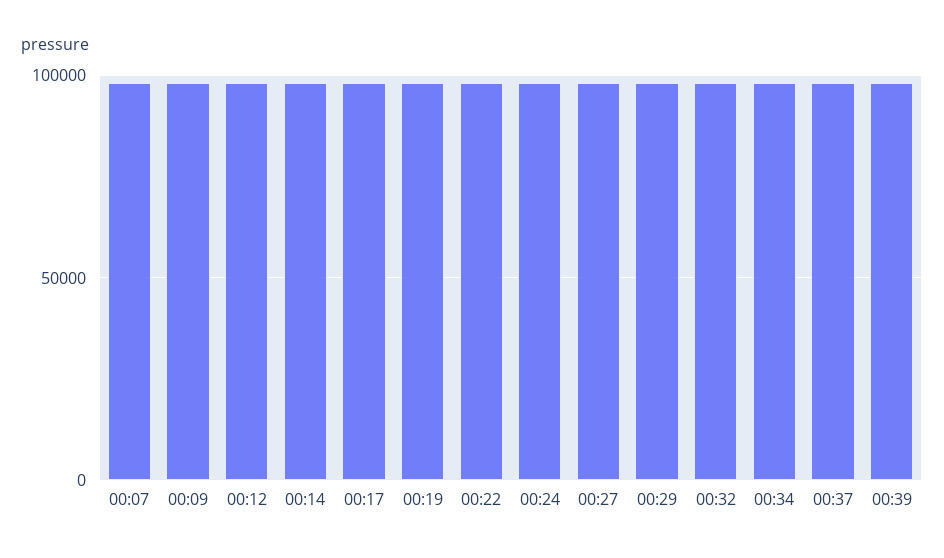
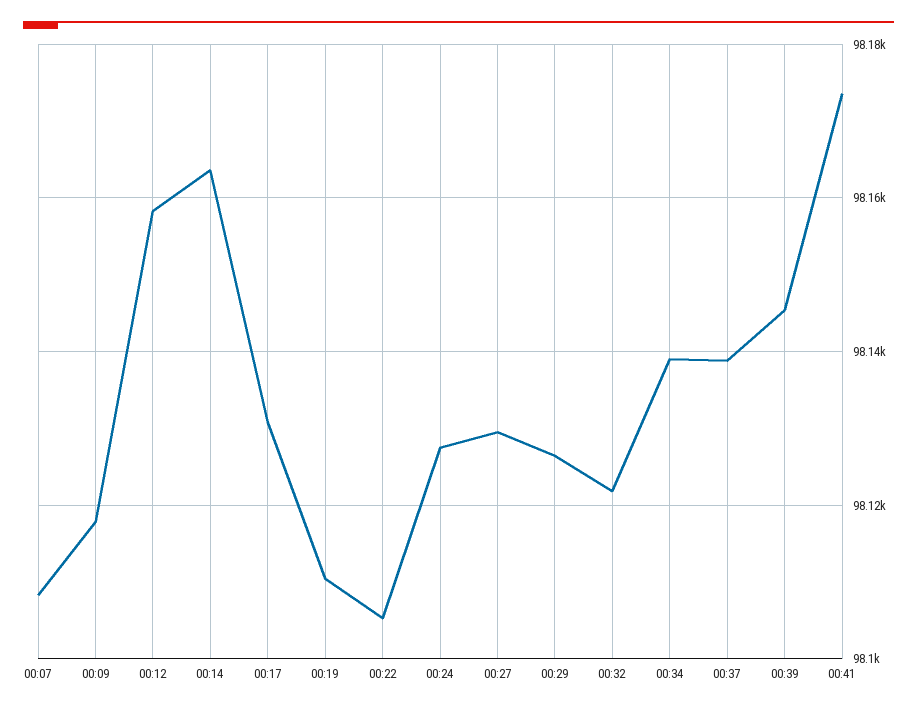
00:41: none -> 98174

